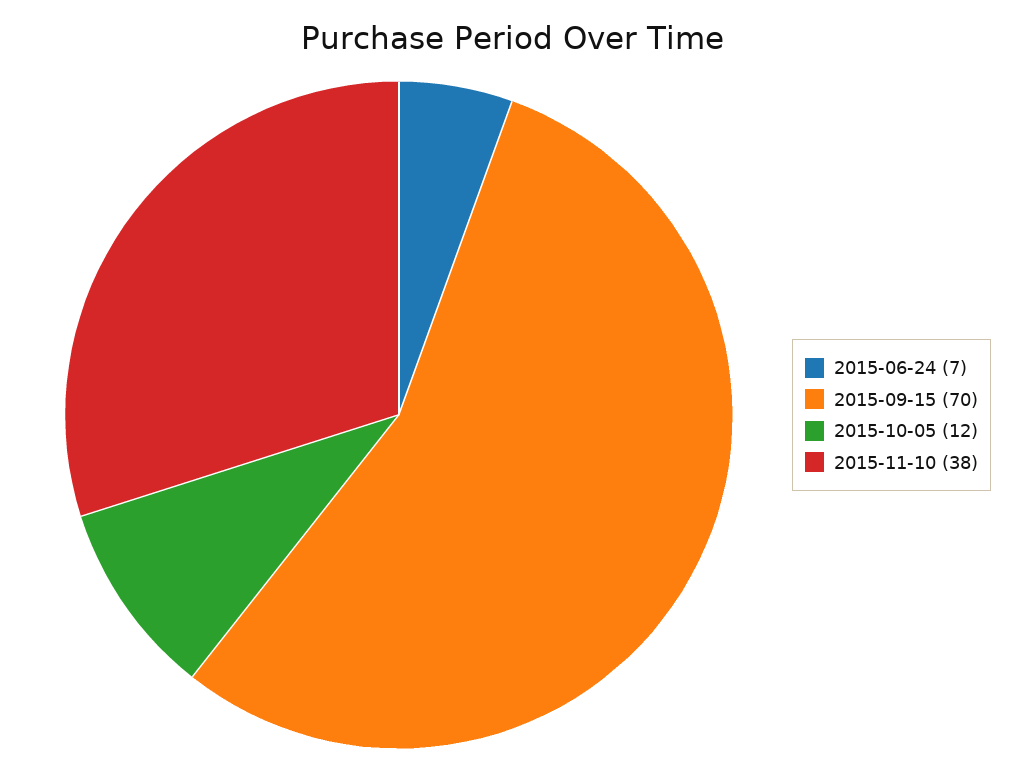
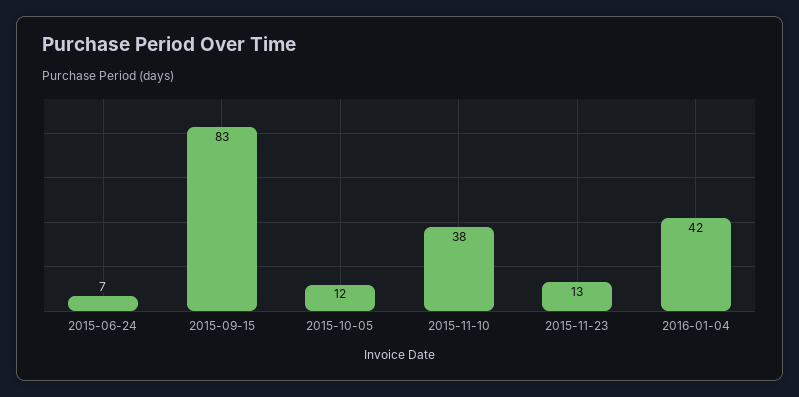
2015-09-15: 70 -> 83
2015-11-23: none -> 13
2016-01-04: none -> 42

